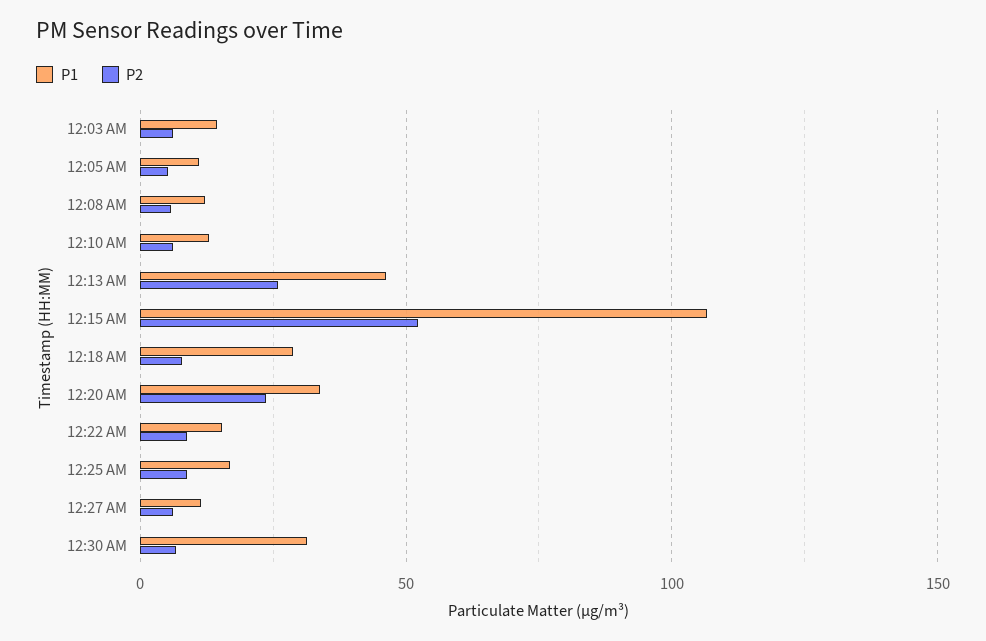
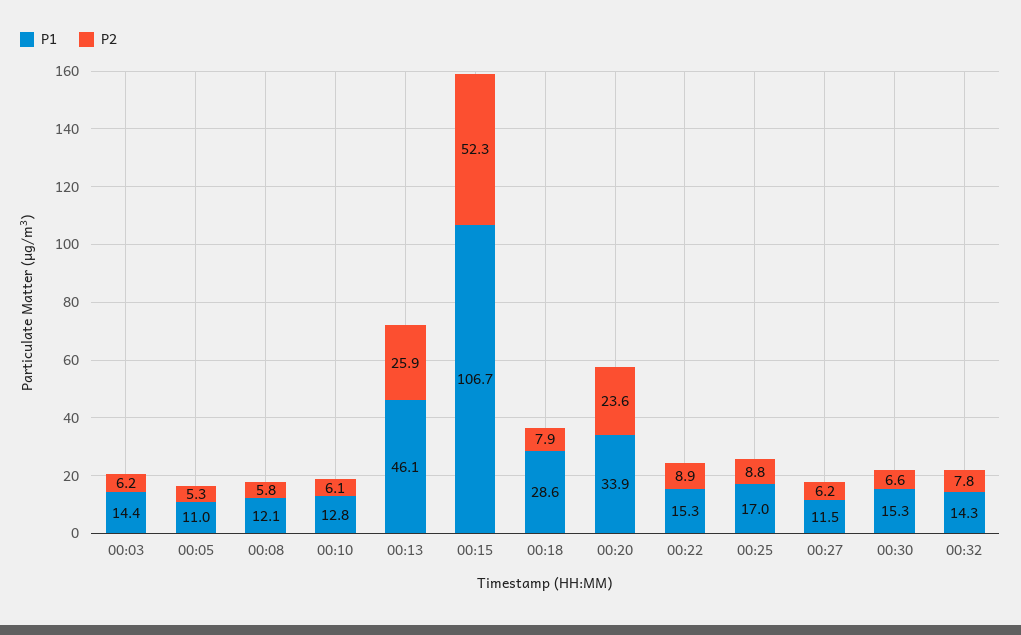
P1, 12:30 AM: 30 -> 15.3
P1, 00:32: none -> 14.3
P2, 00:32: none -> 7.8

